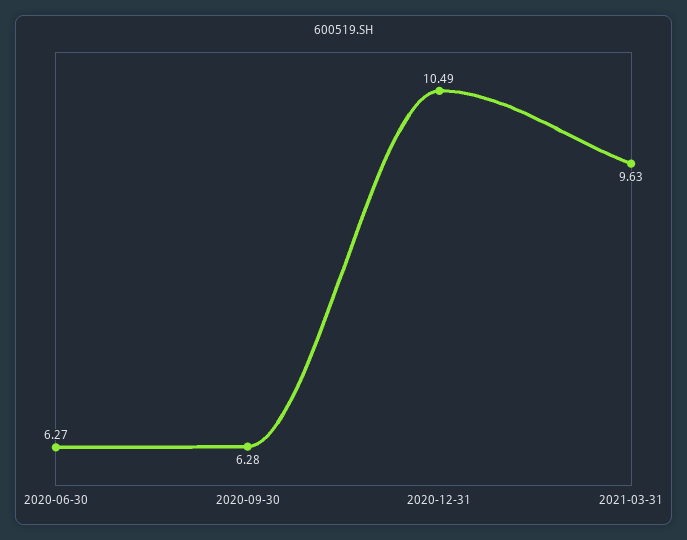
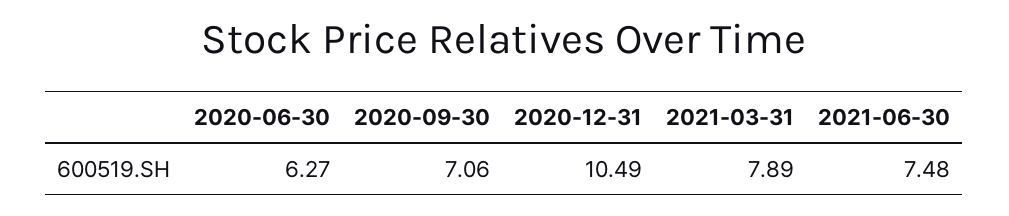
2020-09-30: 6.28 -> 7.06
2021-03-31: 9.63 -> 7.89
2021-06-30: none -> 7.48

